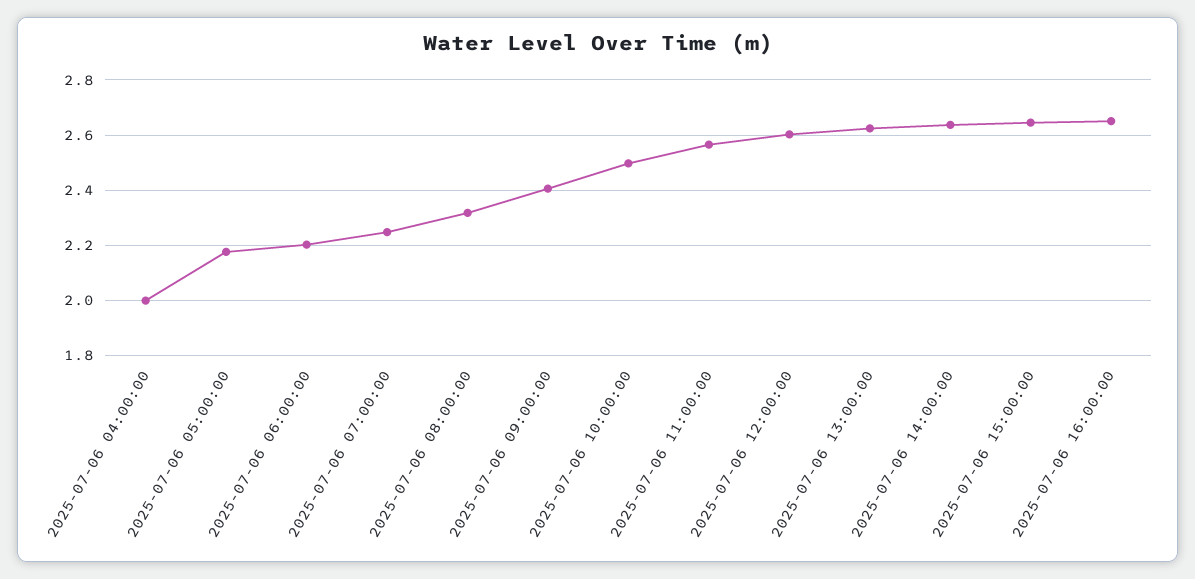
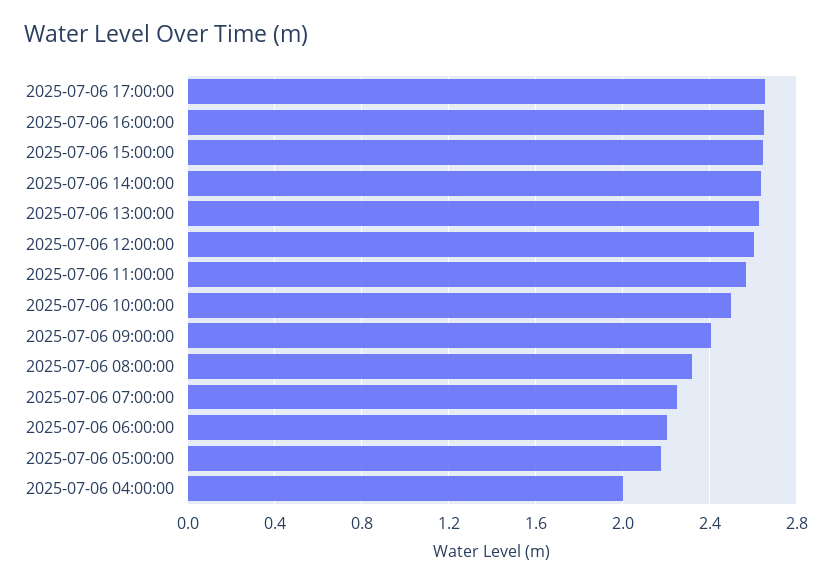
2025-07-06 17:00:00: none -> 2.65

